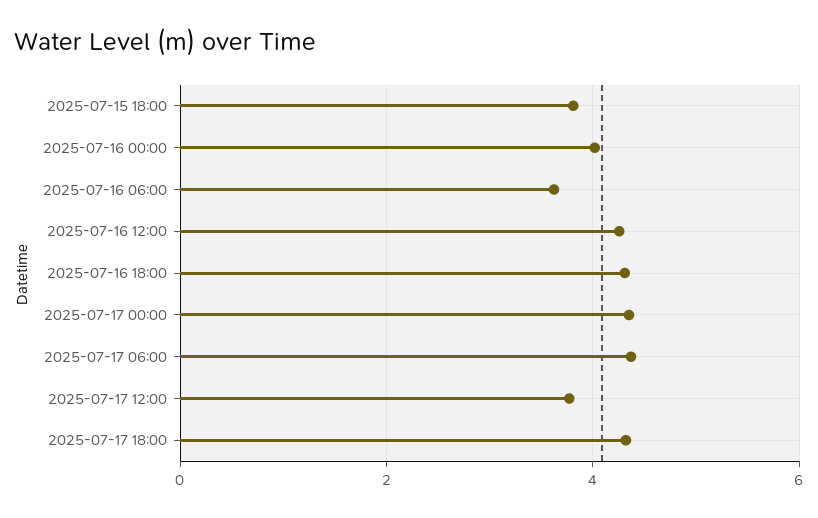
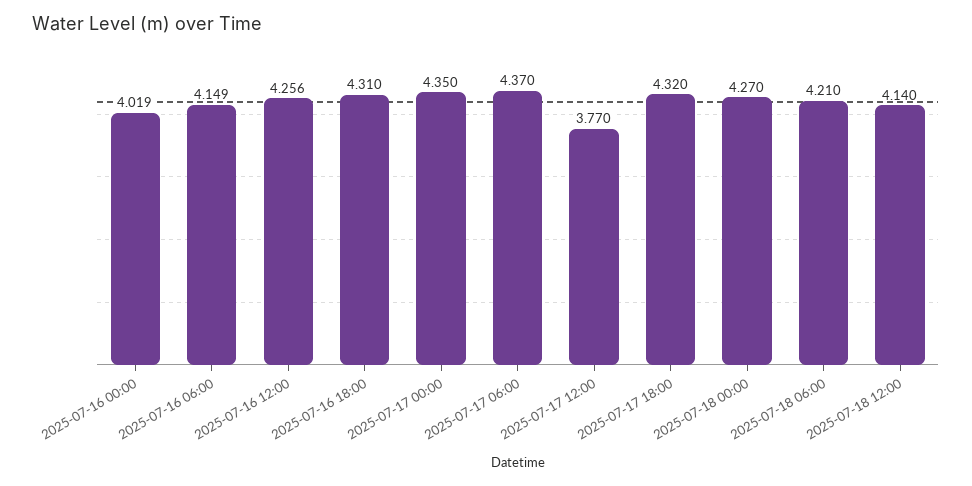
2025-07-15 18:00: 3.8 -> none
2025-07-16 06:00: 3.6 -> 4.149
2025-07-18 00:00: none -> 4.27
2025-07-18 06:00: none -> 4.21
2025-07-18 12:00: none -> 4.14

